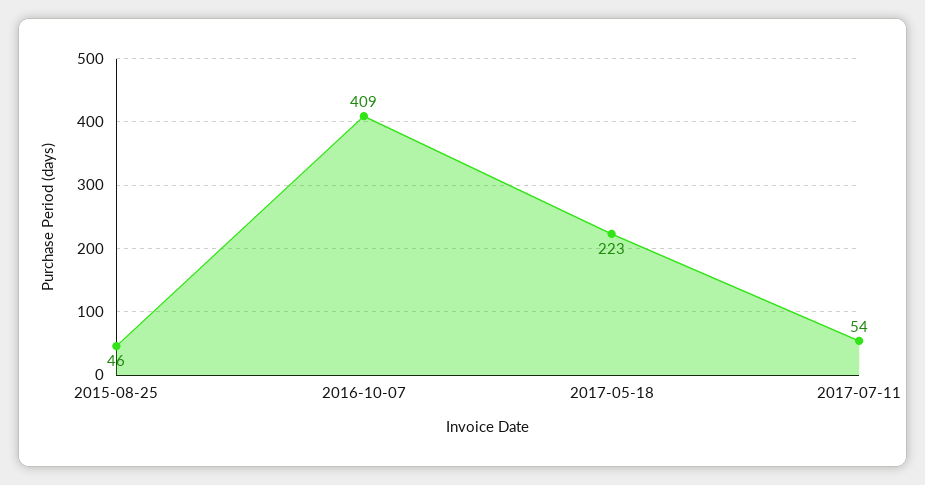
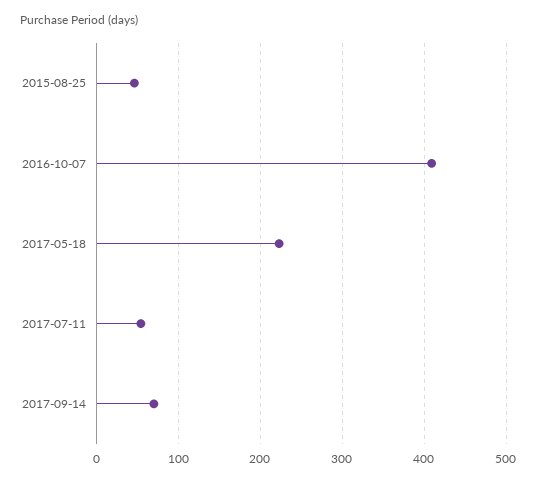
2017-09-14: none -> 70

